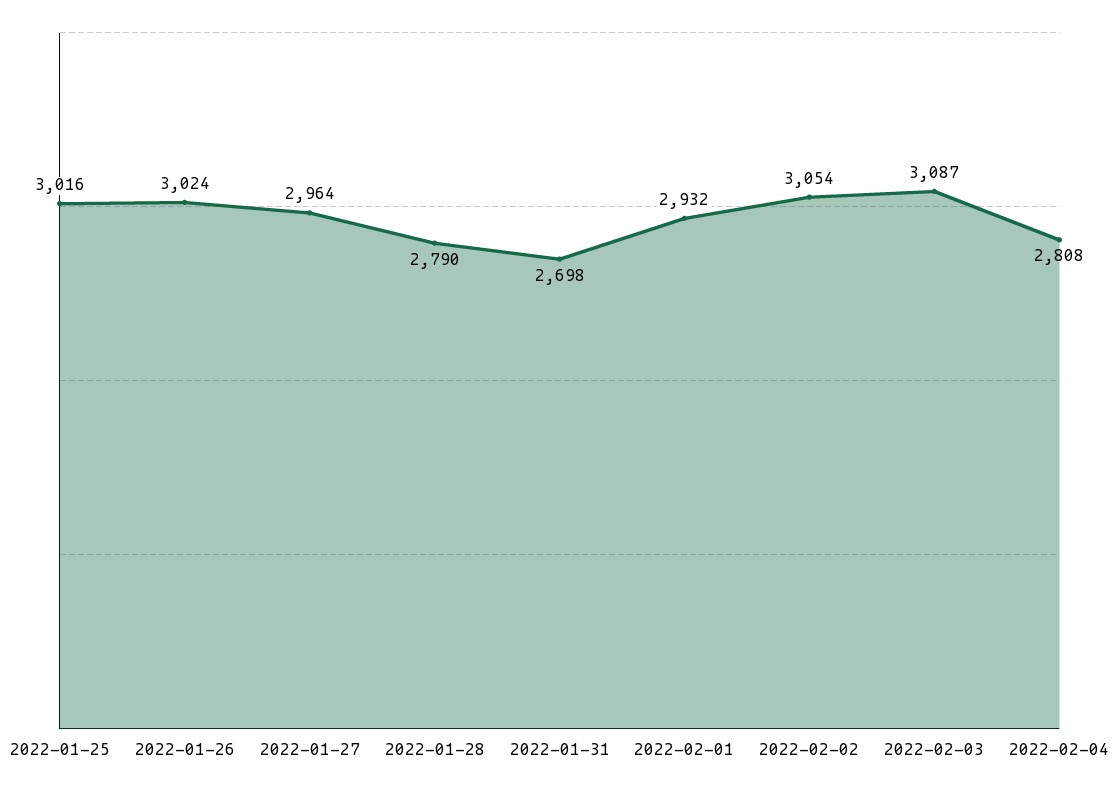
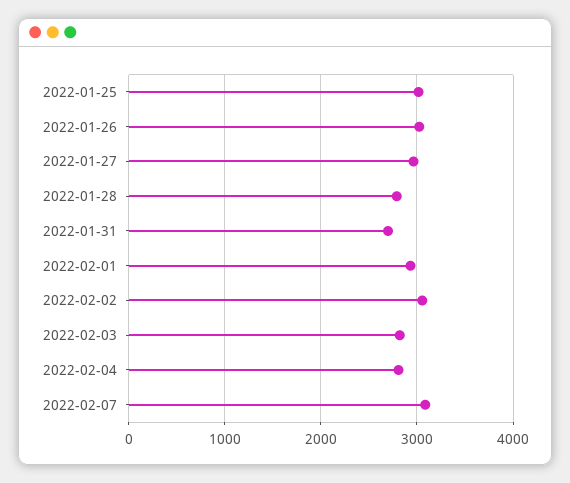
2022-02-03: 3087 -> 2800
2022-02-07: none -> 3100

